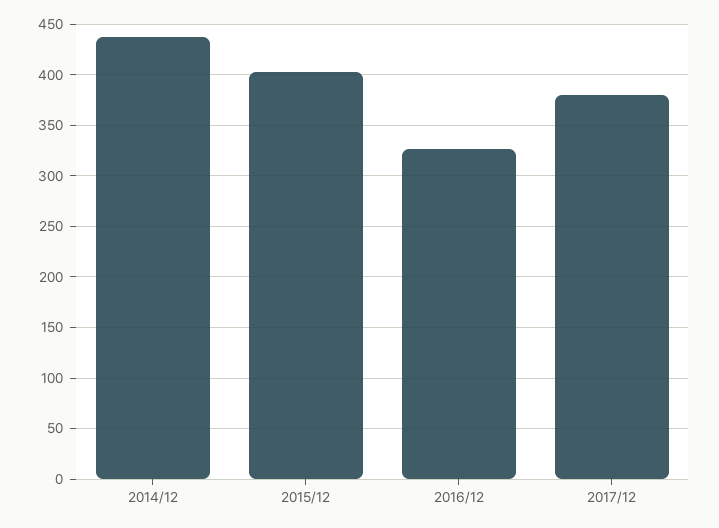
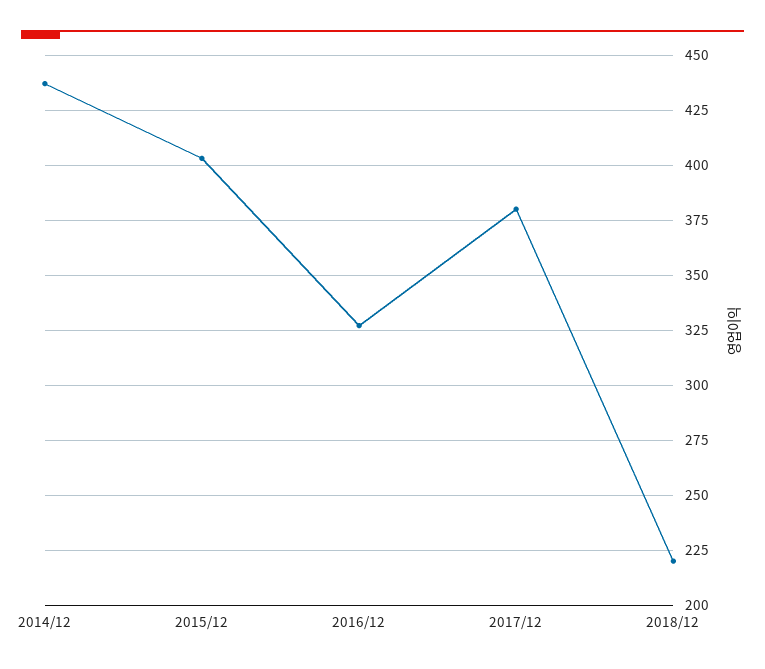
2018/12: none -> 220

